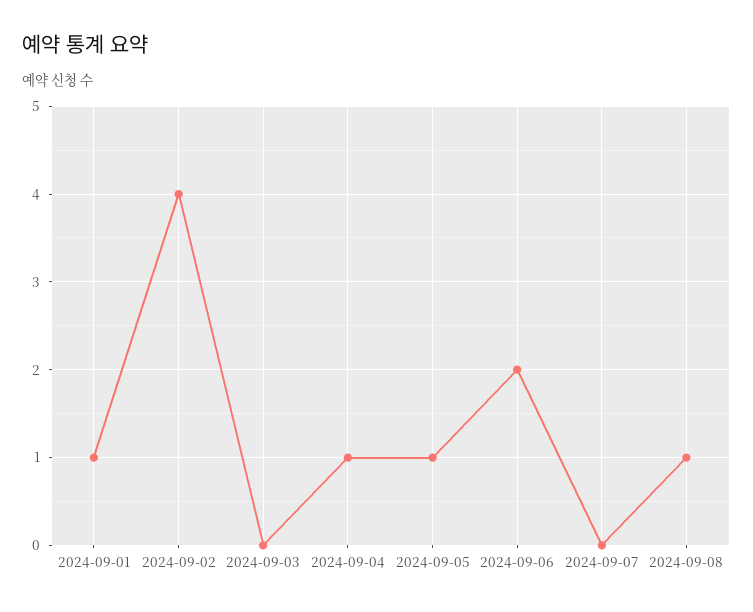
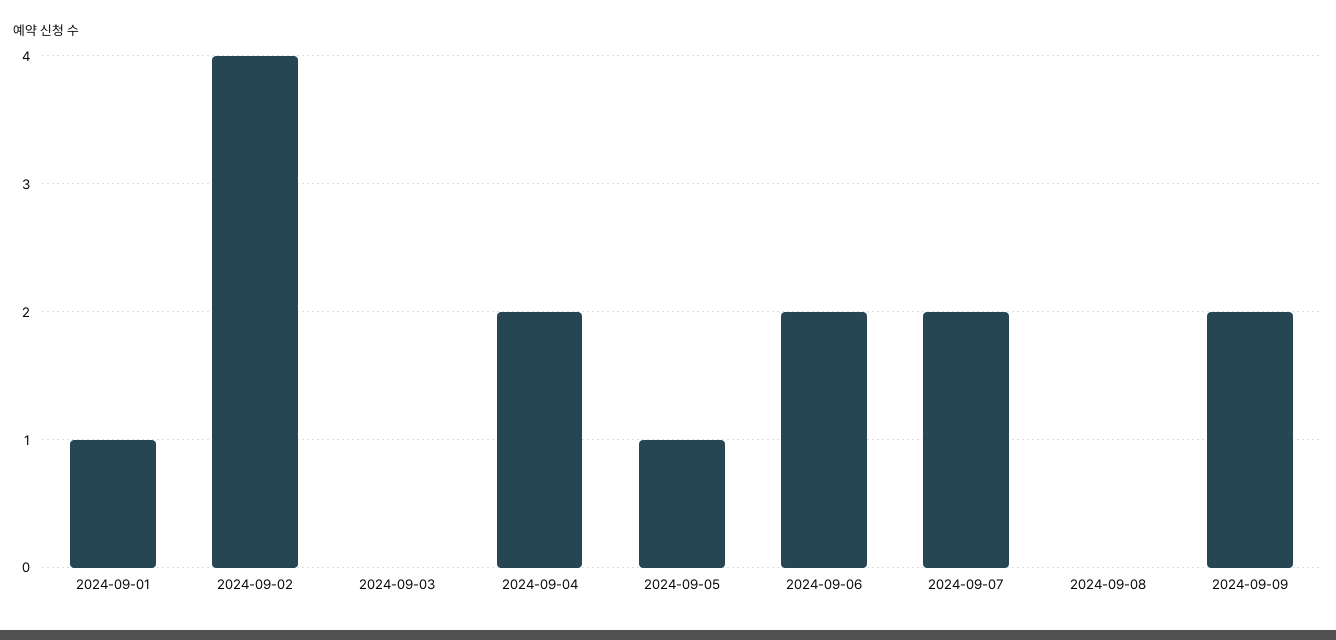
2024-09-04: 1 -> 2
2024-09-07: 0 -> 2
2024-09-08: 1 -> 0
2024-09-09: none -> 2

